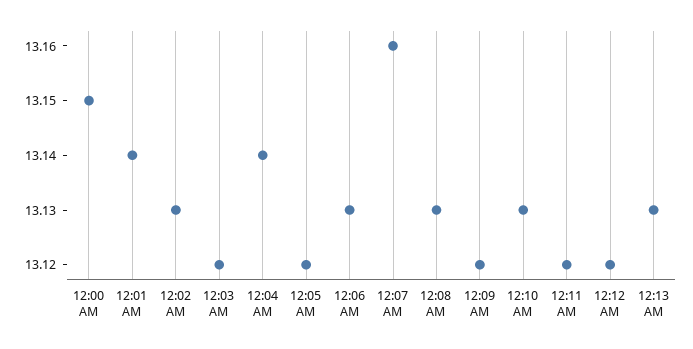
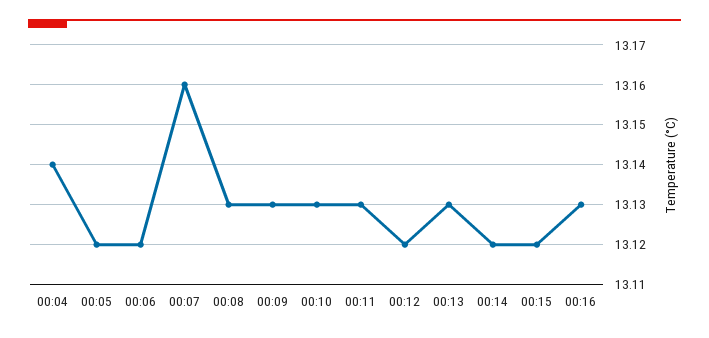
12:00 AM: 13.15 -> none
12:01 AM: 13.14 -> none
12:02 AM: 13.13 -> none
12:03 AM: 13.12 -> none
12:06 AM: 13.13 -> 13.12
12:09 AM: 13.12 -> 13.13
12:11 AM: 13.12 -> 13.13
00:14: none -> 13.12
00:15: none -> 13.12
00:16: none -> 13.13

